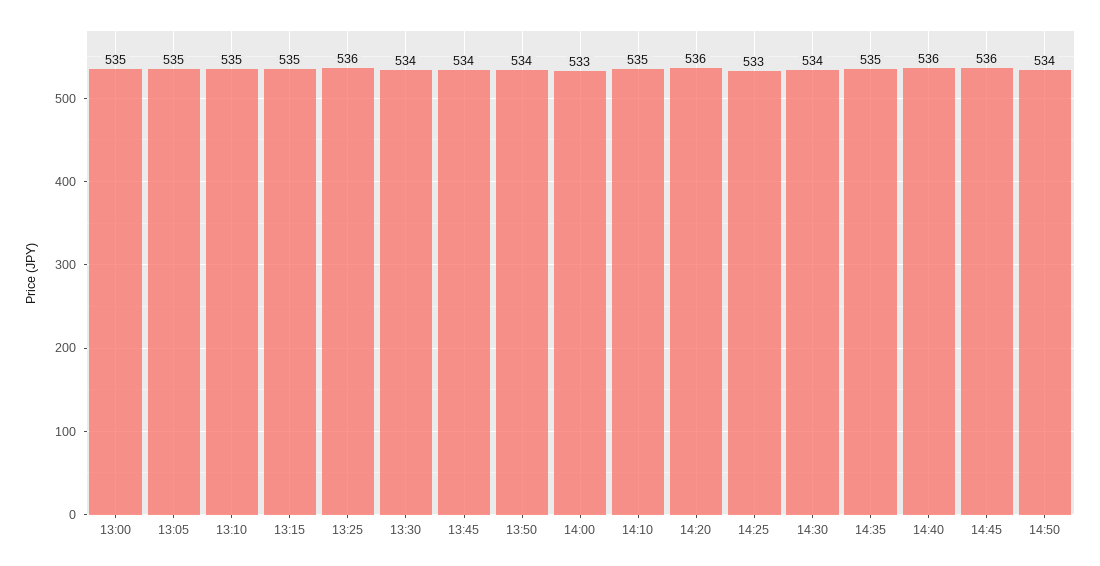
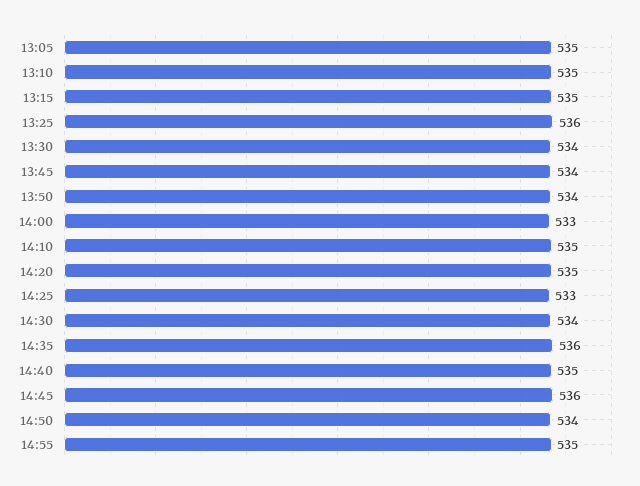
13:00: 535 -> none
14:20: 536 -> 535
14:35: 535 -> 536
14:40: 536 -> 535
14:55: none -> 535

